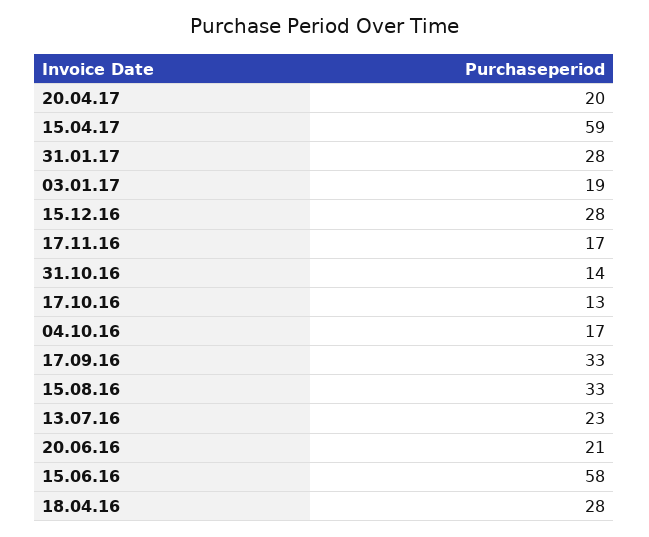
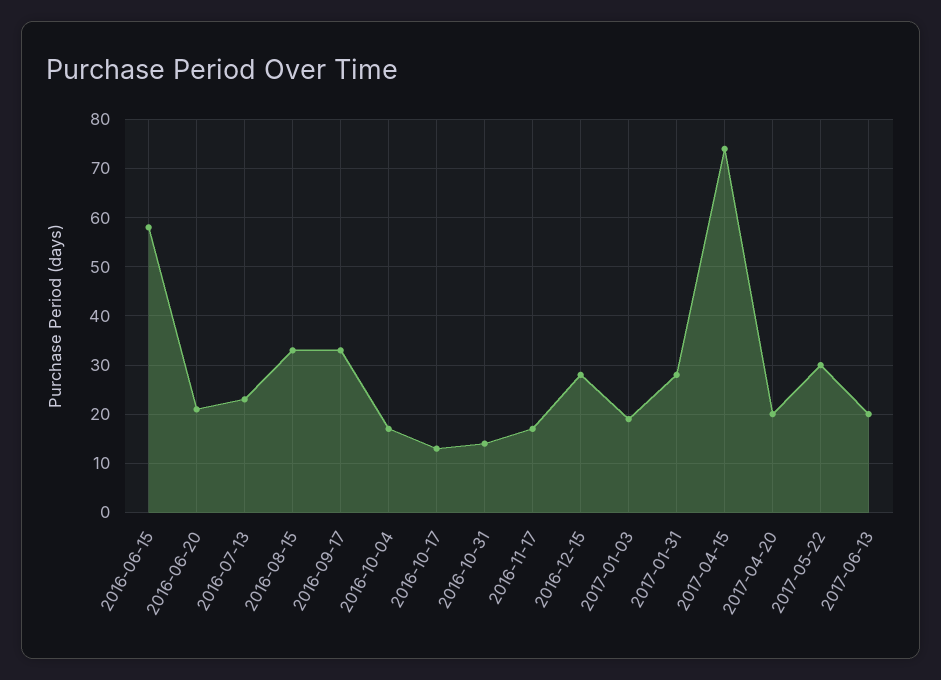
15.04.17: 59 -> 75
18.04.16: 28 -> none
2017-05-22: none -> 30
2017-06-13: none -> 20

